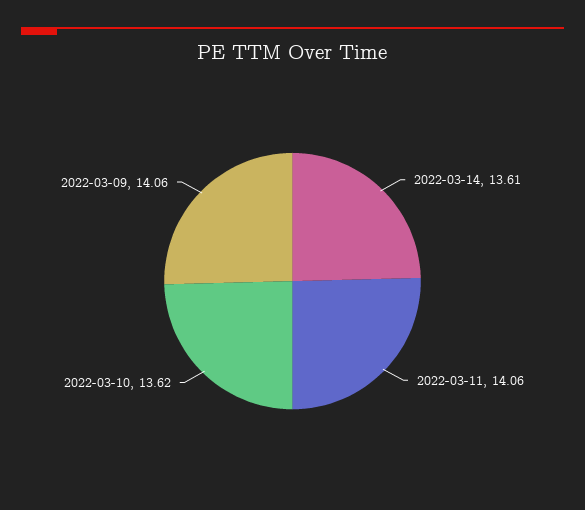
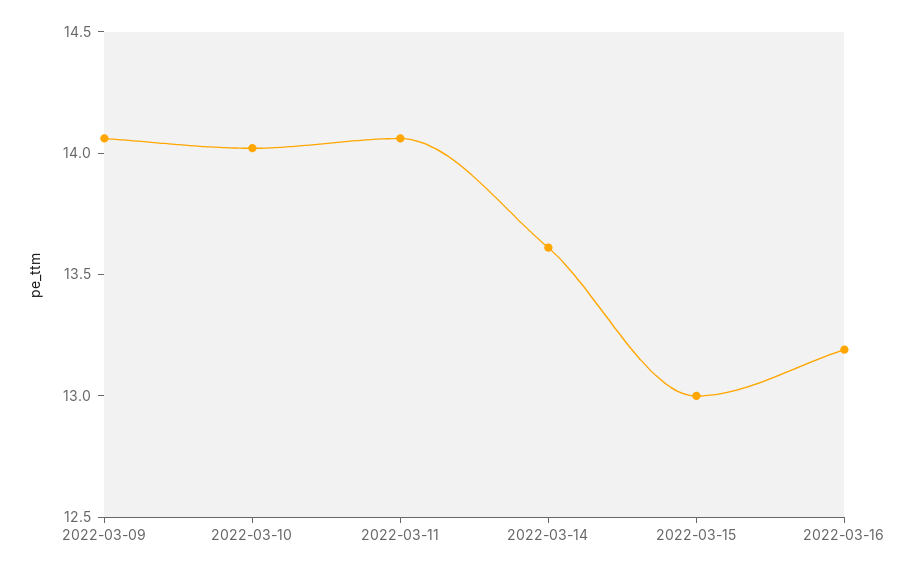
2022-03-10: 13.62 -> 14
2022-03-15: none -> 13
2022-03-16: none -> 13.2

